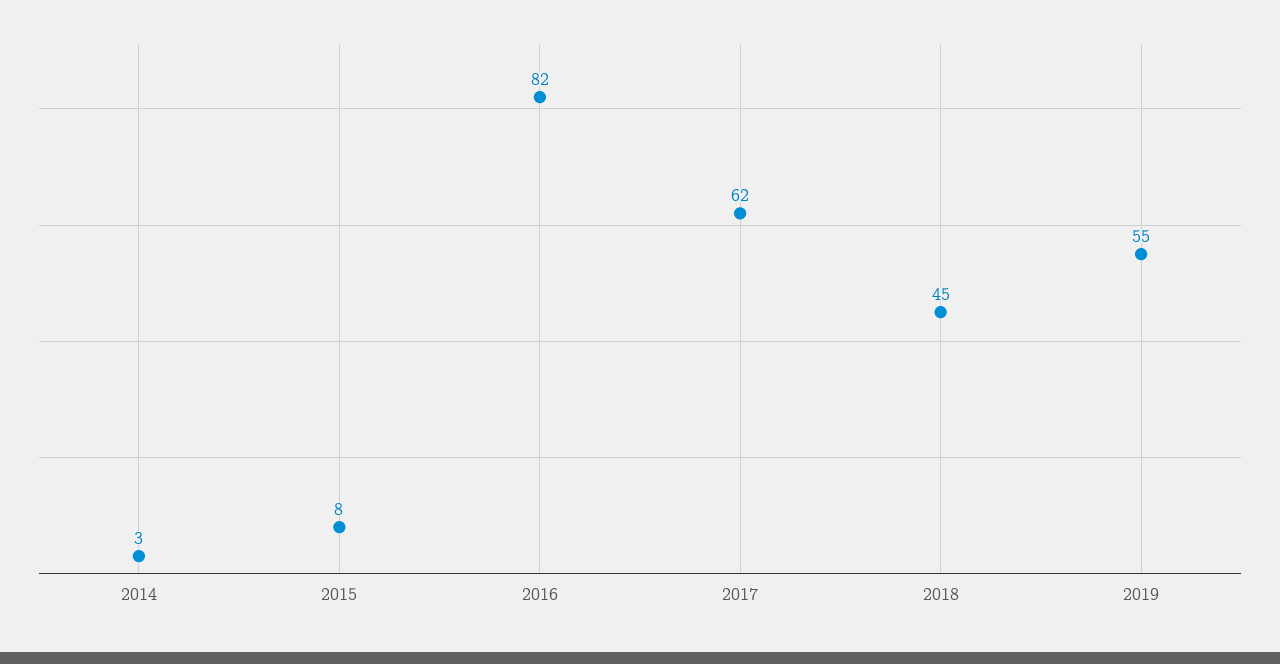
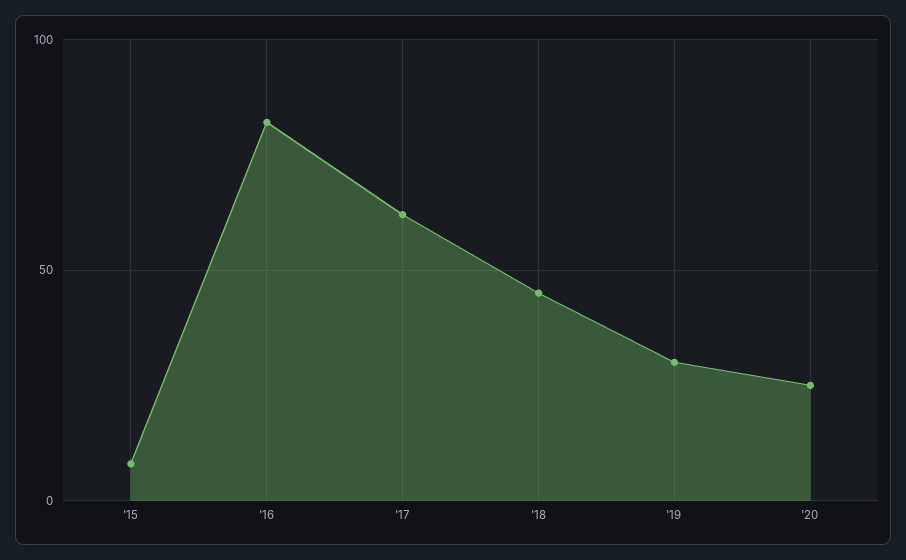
2014: 3 -> none
2019: 55 -> 30
'20: none -> 25

